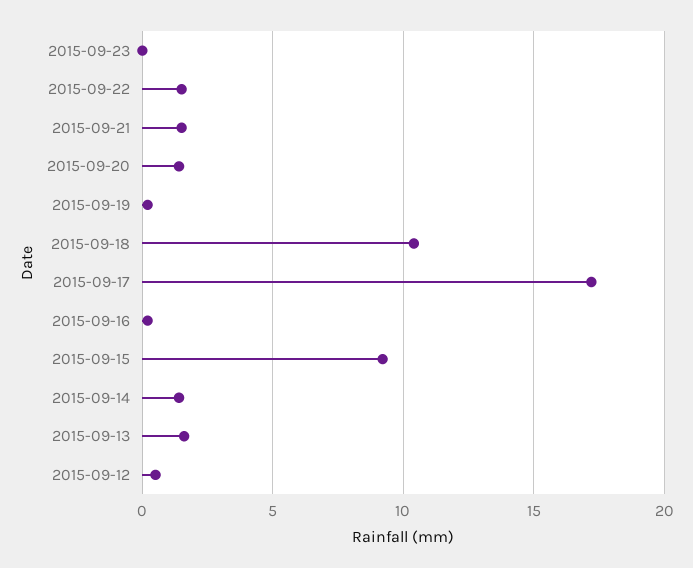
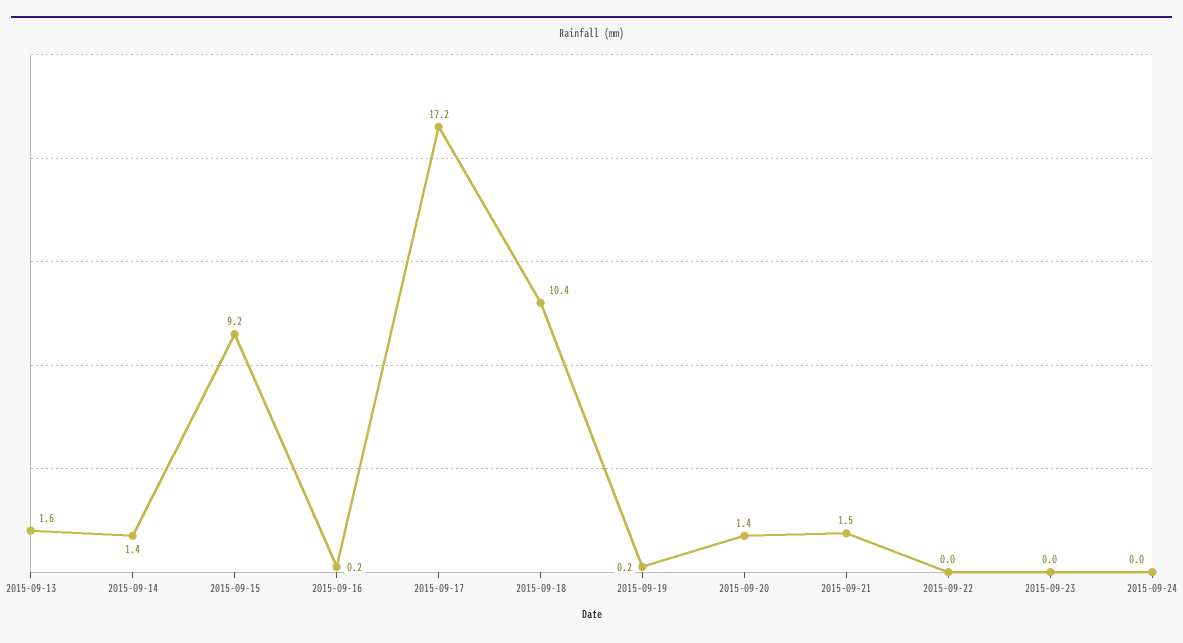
2015-09-22: 1.5 -> 0
2015-09-12: 0.5 -> none
2015-09-24: none -> 0

